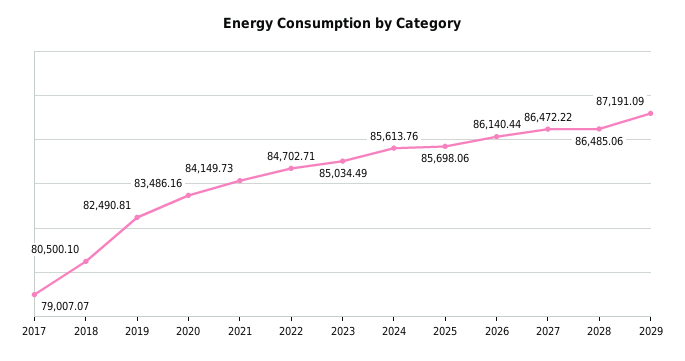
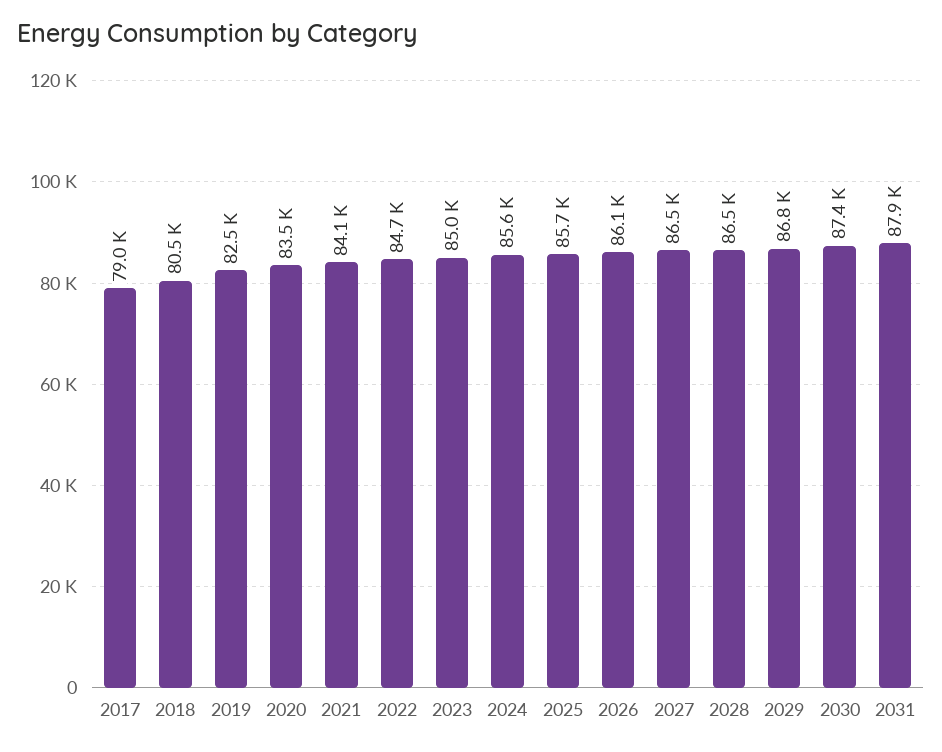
2029: 87191.09 -> 86800
2030: none -> 87400
2031: none -> 87900

